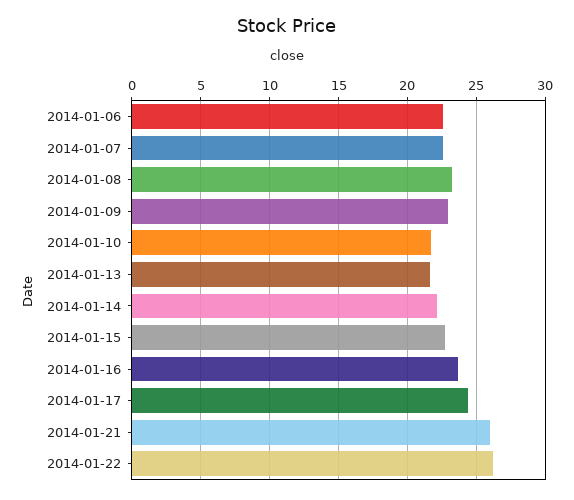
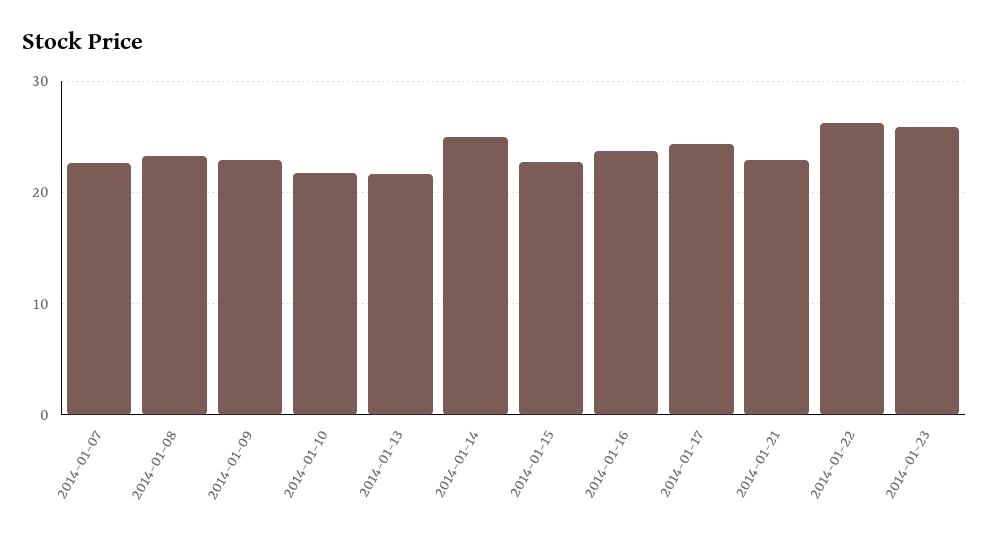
2014-01-06: 22.5 -> none
2014-01-14: 22 -> 25
2014-01-21: 26 -> 23
2014-01-23: none -> 26

